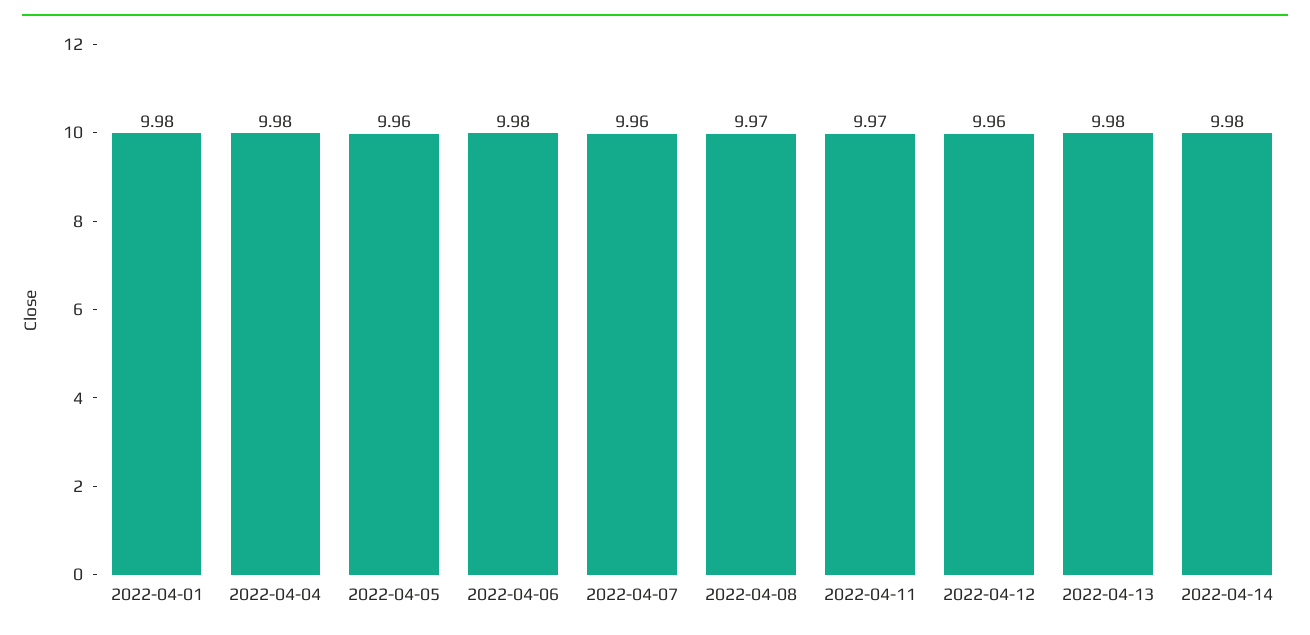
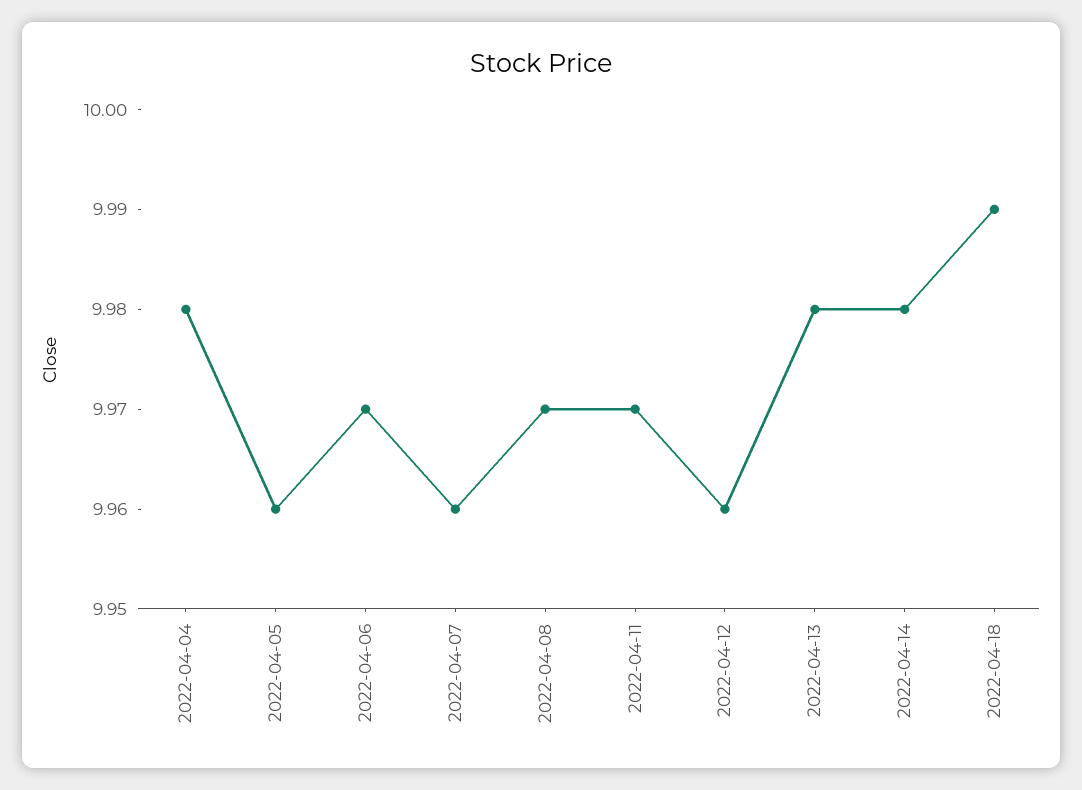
2022-04-01: 9.98 -> none
2022-04-06: 9.98 -> 9.97
2022-04-18: none -> 9.99

